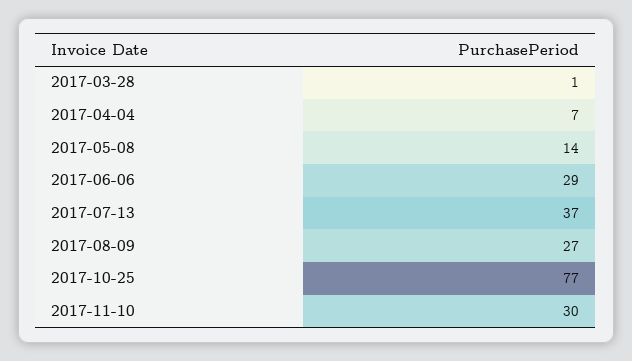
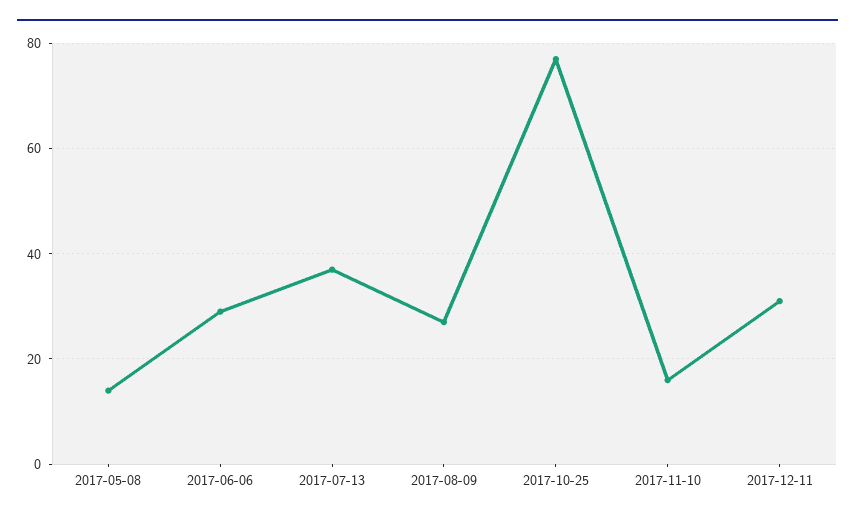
2017-03-28: 1 -> none
2017-04-04: 7 -> none
2017-11-10: 30 -> 15
2017-12-11: none -> 30

